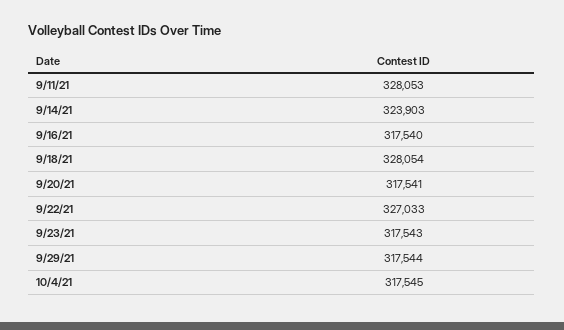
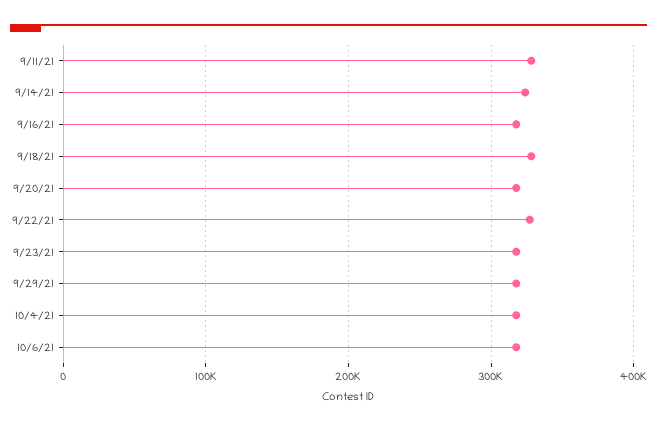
10/6/21: none -> 320000

